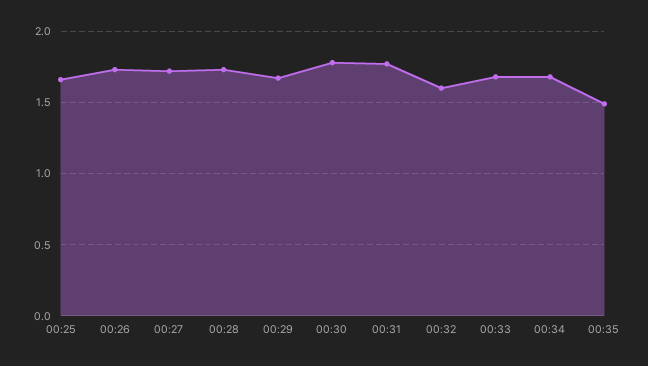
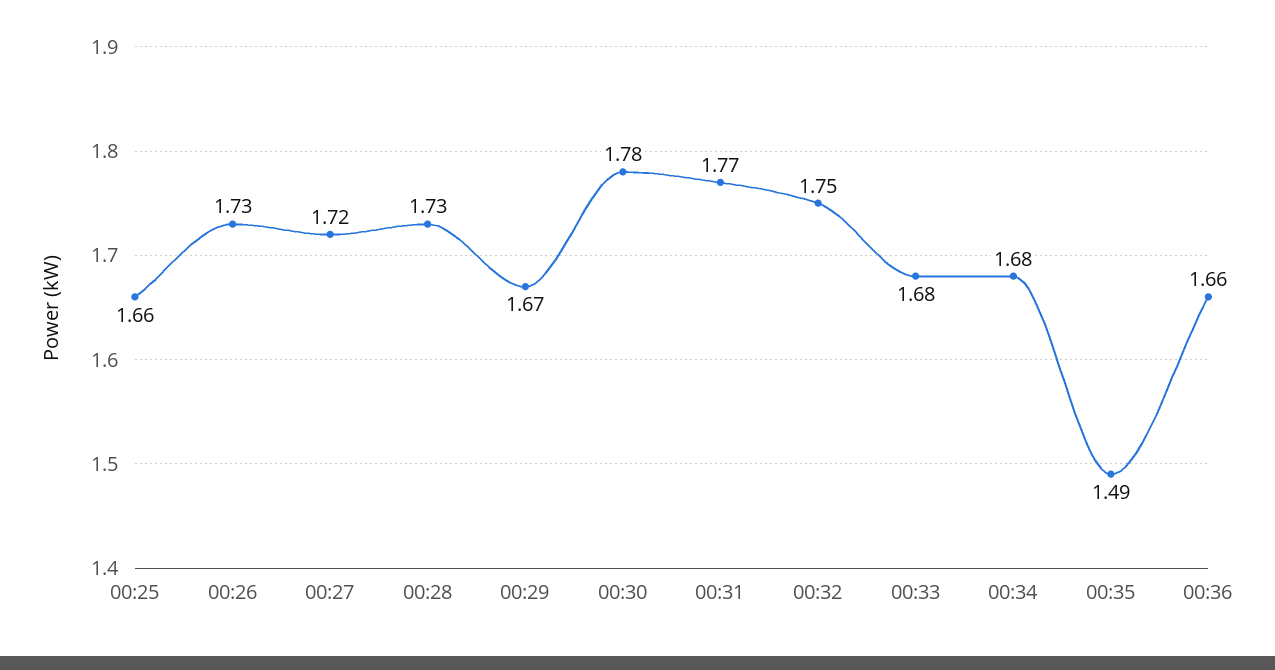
00:32: 1.6 -> 1.75
00:36: none -> 1.66

